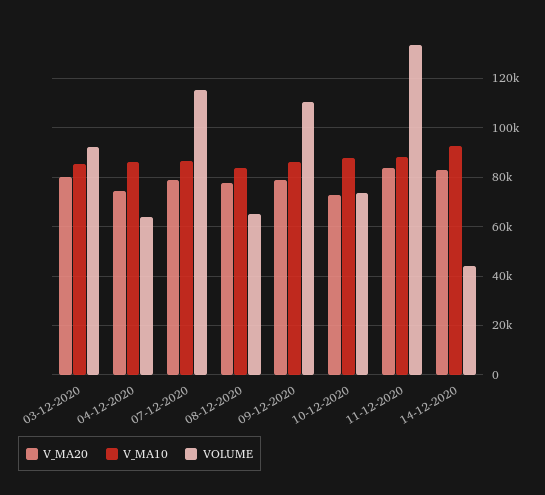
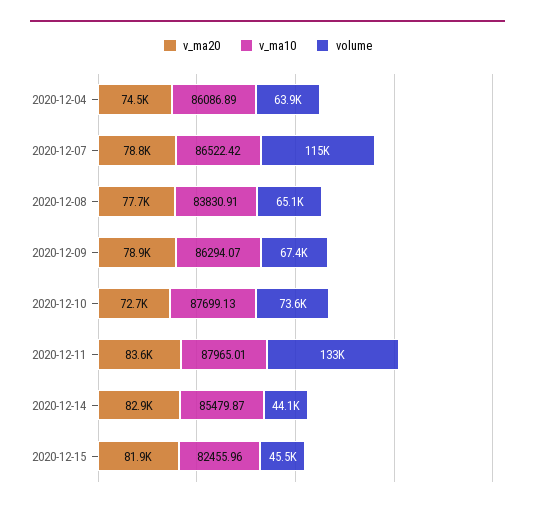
V_MA20, 03-12-2020: 80000 -> none
V_MA10, 03-12-2020: 85000 -> none
VOLUME, 03-12-2020: 92500 -> none
VOLUME, 09-12-2020: 110000 -> 67400
V_MA10, 14-12-2020: 92500 -> 85479.87
V_MA20, 2020-12-15: none -> 81900
V_MA10, 2020-12-15: none -> 82455.96
VOLUME, 2020-12-15: none -> 45500

